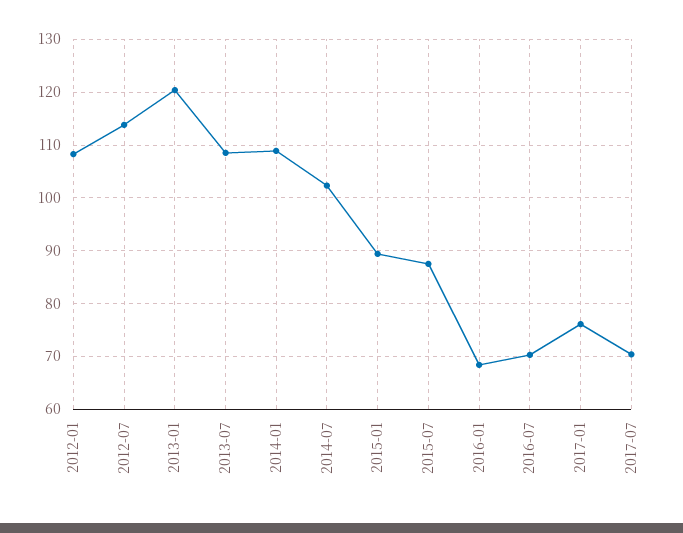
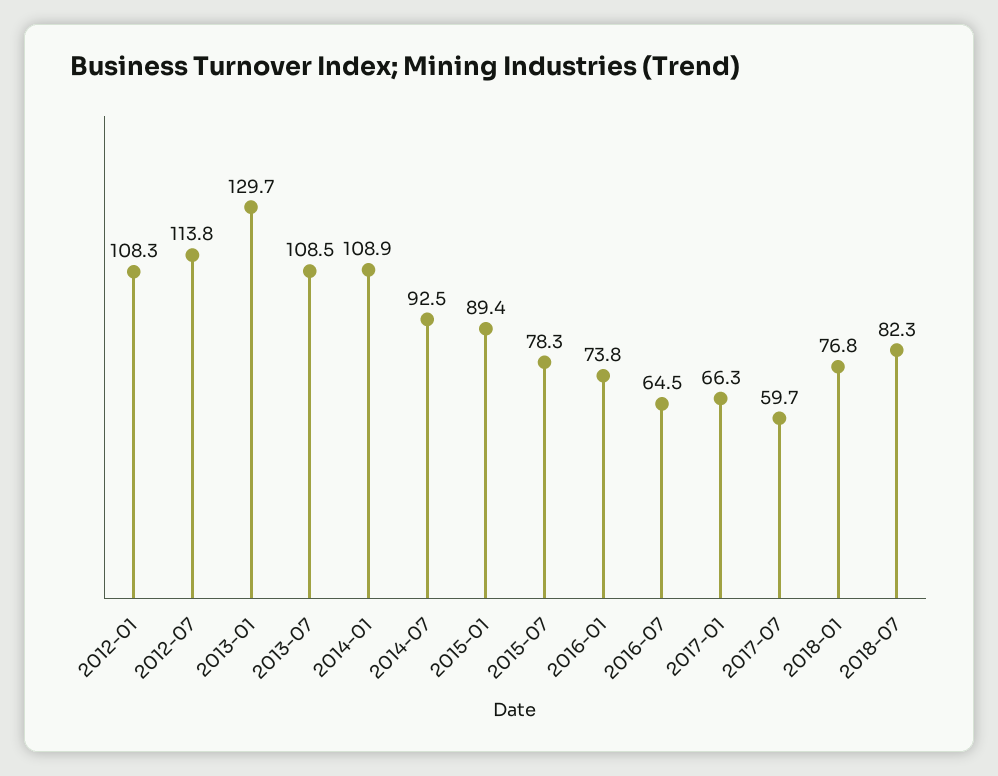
2013-01: 120 -> 129.7
2014-07: 102 -> 92.5
2015-07: 88 -> 78.3
2016-01: 68 -> 73.8
2016-07: 70 -> 64.5
2017-01: 76 -> 66.3
2017-07: 70 -> 59.7
2018-01: none -> 76.8
2018-07: none -> 82.3

